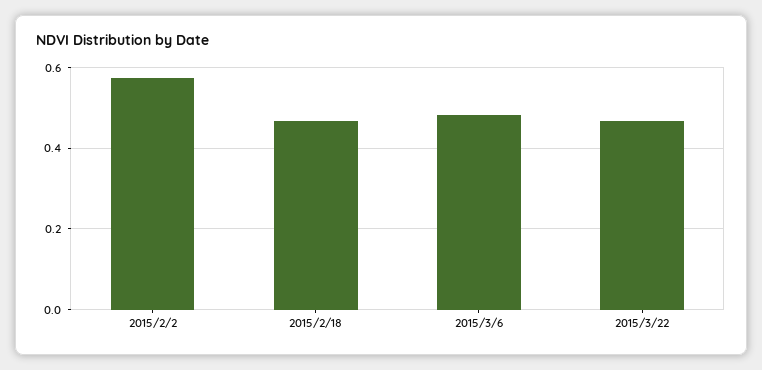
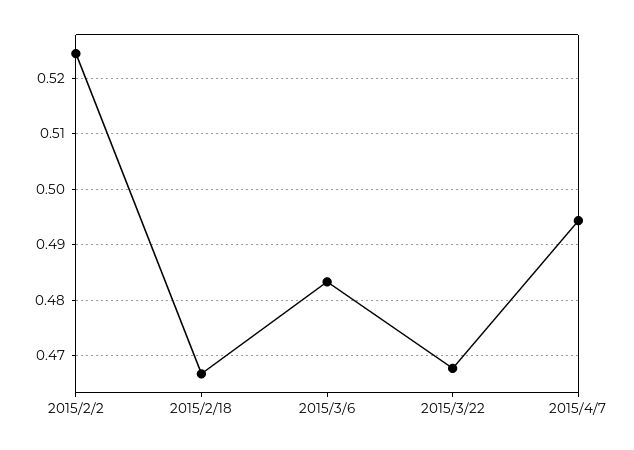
2015/2/2: 0.58 -> 0.524
2015/4/7: none -> 0.494

